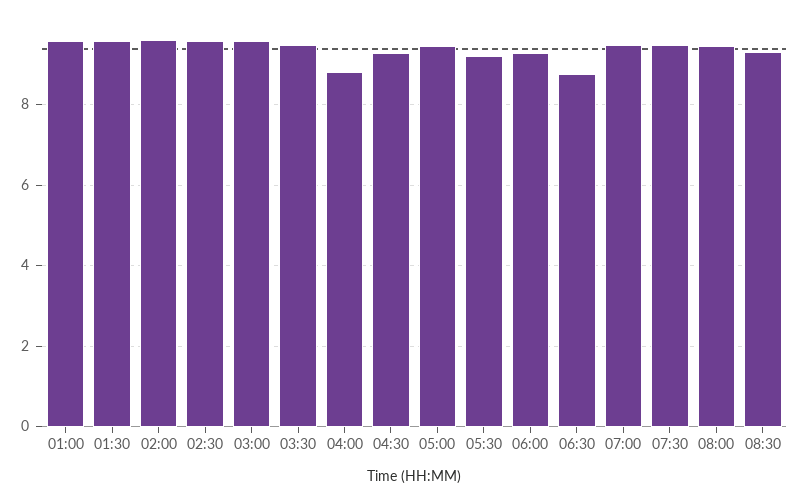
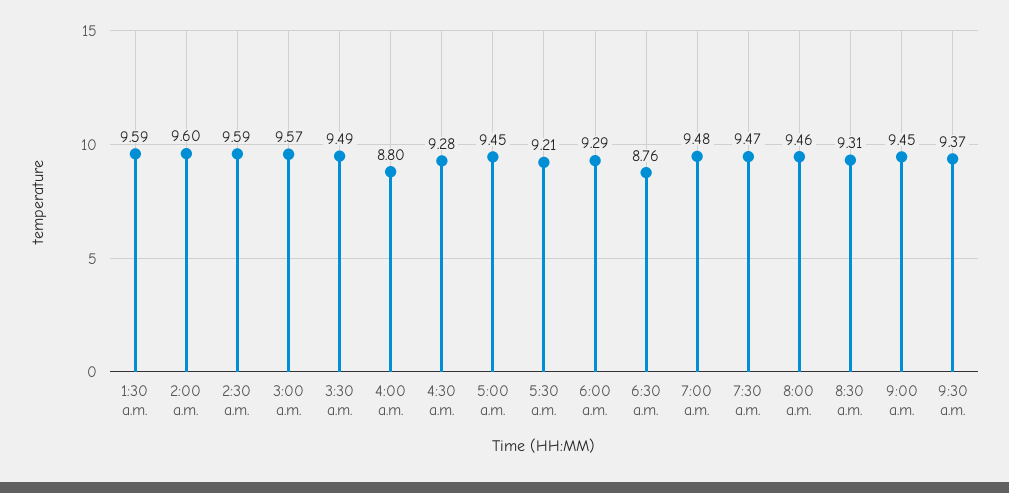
01:00: 9.6 -> none
9:00 a.m.: none -> 9.45
9:30 a.m.: none -> 9.37

